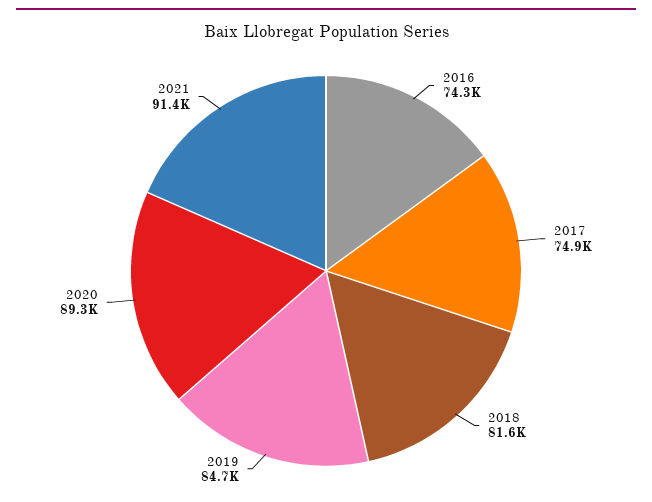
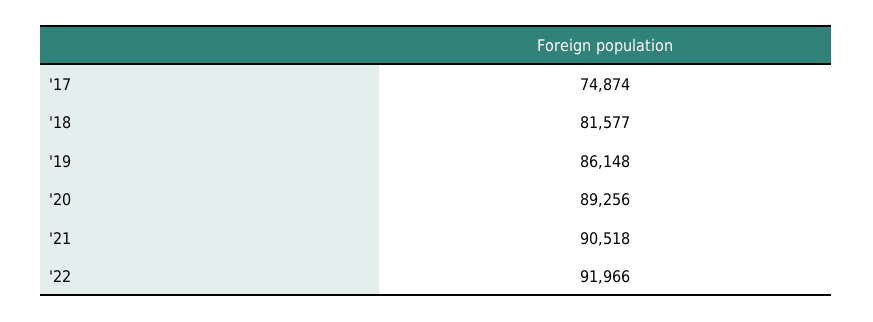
2016: 74300 -> none
2019: 84700 -> 86148
2021: 91400 -> 90518
'22: none -> 91966

